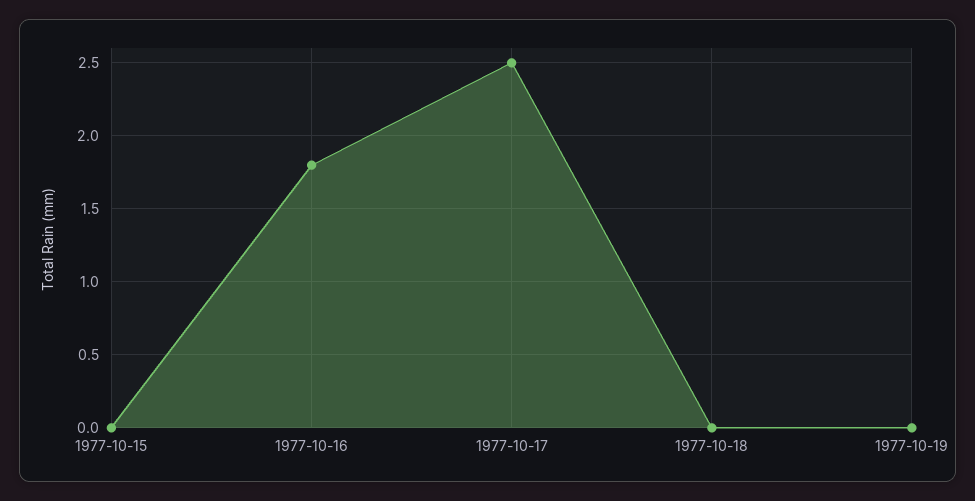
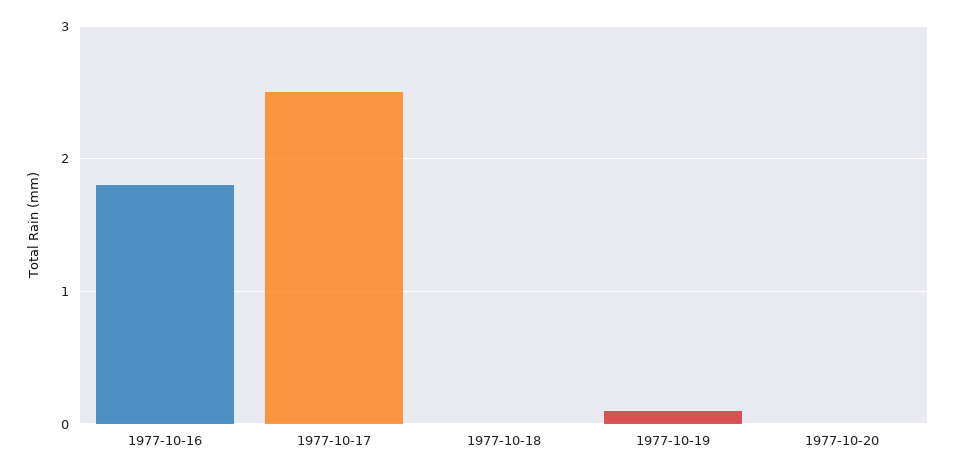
1977-10-15: 0 -> none
1977-10-19: 0 -> 0.1
1977-10-20: none -> 0

